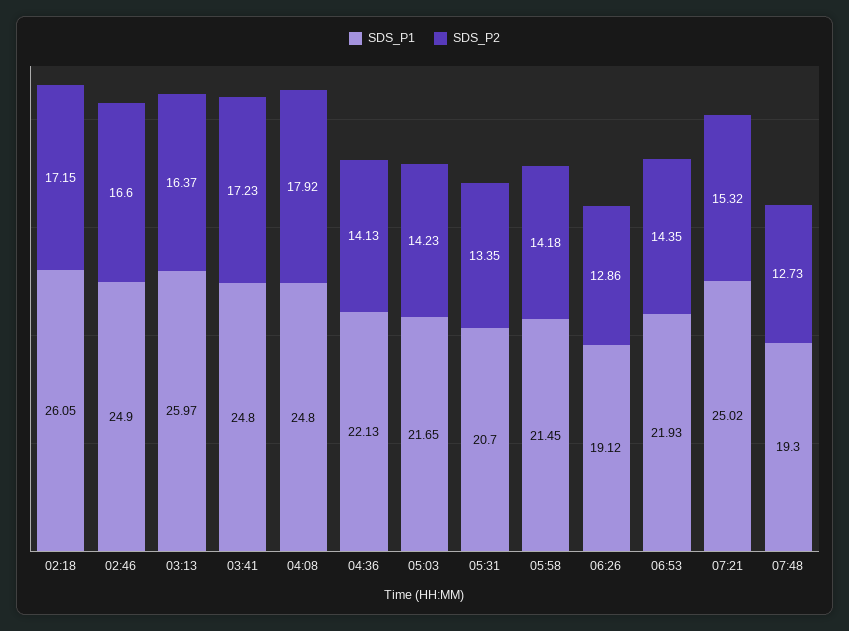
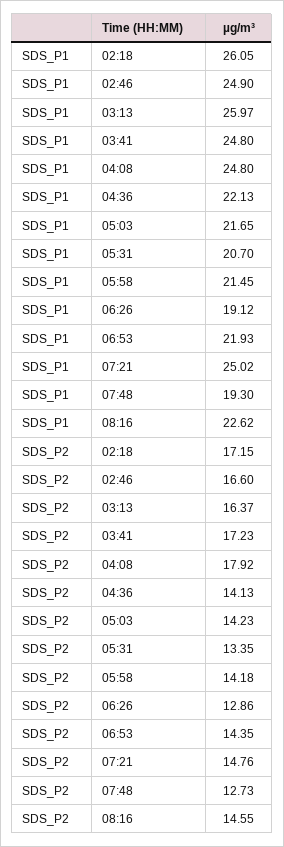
SDS_P2, 07:21: 15.32 -> 14.76
SDS_P1, 08:16: none -> 22.62
SDS_P2, 08:16: none -> 14.55

